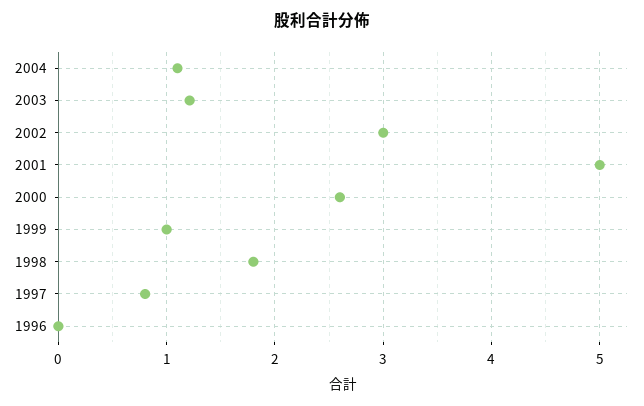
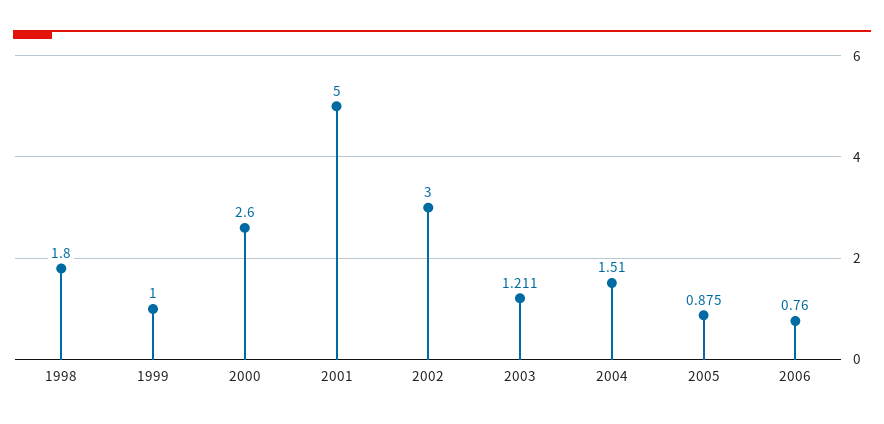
2004: 1.1 -> 1.51
1997: 0.8 -> none
1996: 0 -> none
2005: none -> 0.875
2006: none -> 0.76

